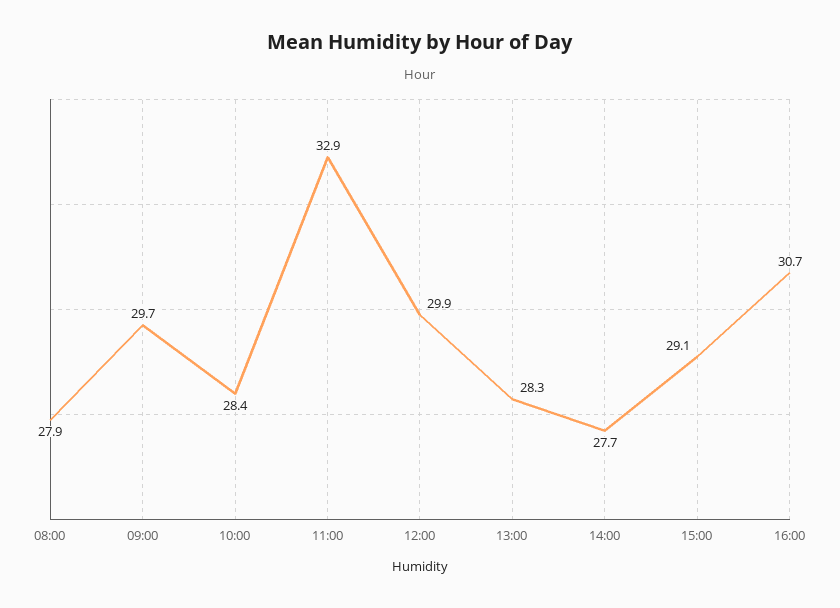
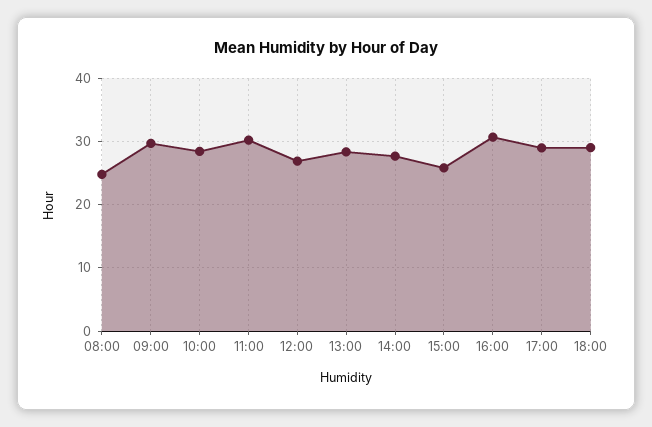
08:00: 27.9 -> 25
11:00: 32.9 -> 30
12:00: 29.9 -> 27
15:00: 29.1 -> 26
17:00: none -> 29
18:00: none -> 29

